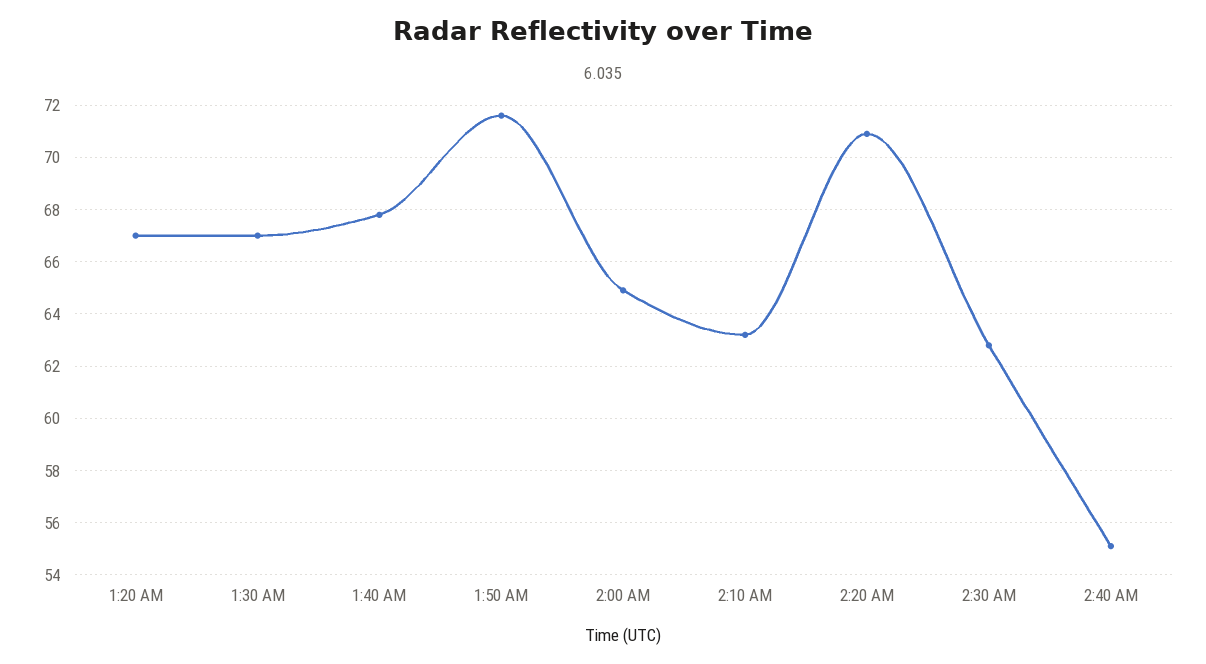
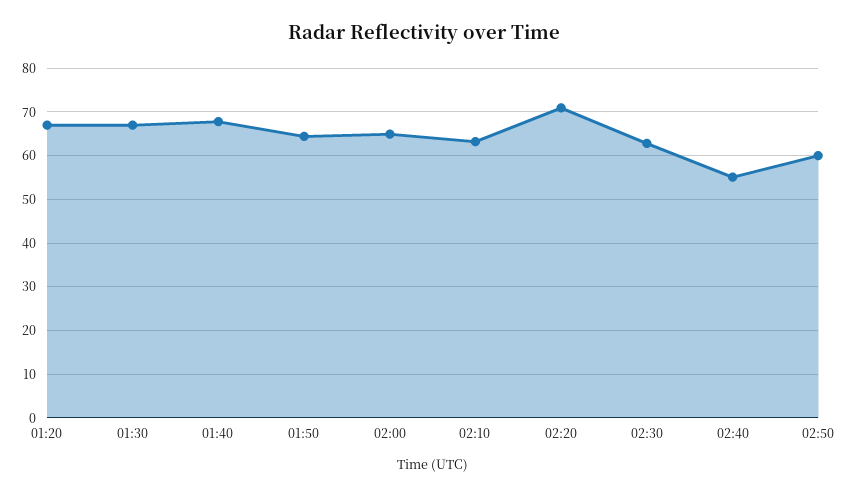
1:50 AM: 71.5 -> 64
02:50: none -> 60

